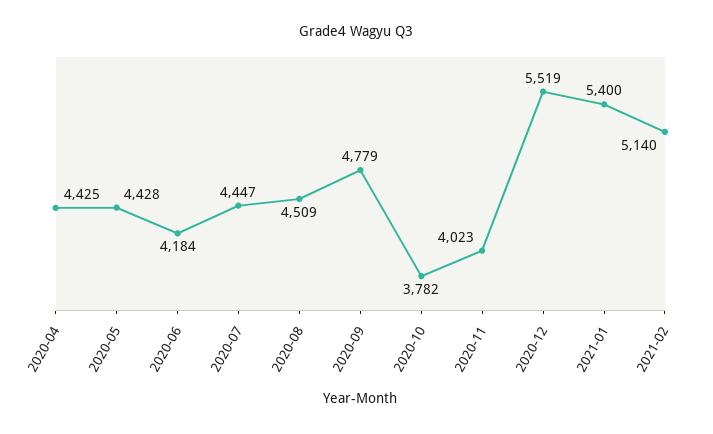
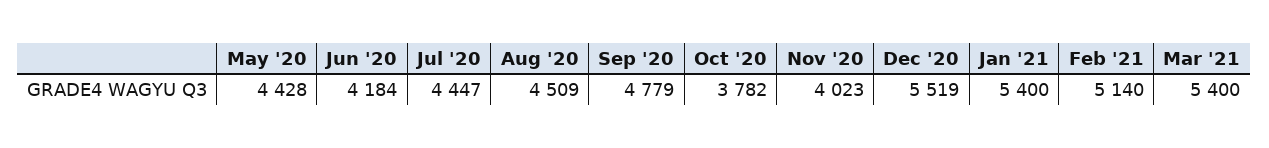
2020-04: 4425 -> none
Mar '21: none -> 5400

